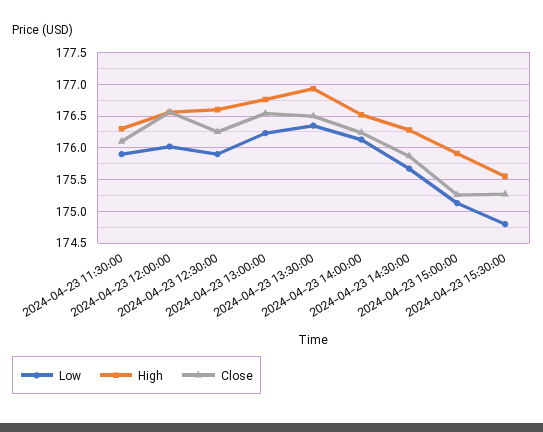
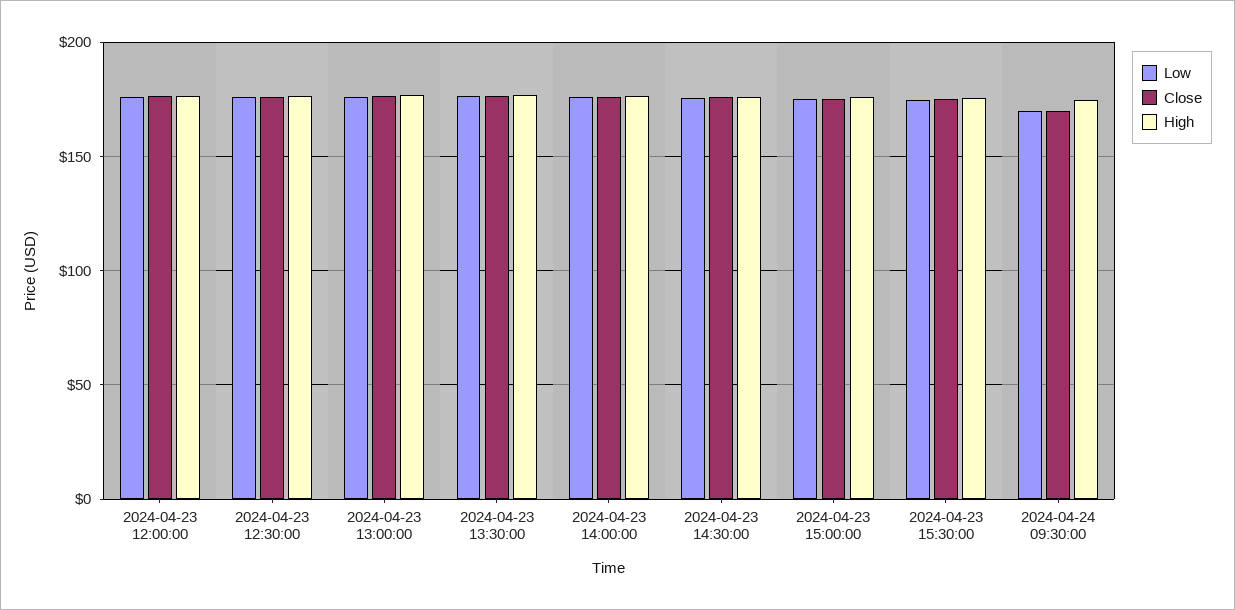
Low, 2024-04-23 11:30:00: 175.9 -> none
High, 2024-04-23 11:30:00: 176.3 -> none
Close, 2024-04-23 11:30:00: 176.1 -> none
Low, 2024-04-24 09:30:00: none -> 170
Close, 2024-04-24 09:30:00: none -> 170
High, 2024-04-24 09:30:00: none -> 175

